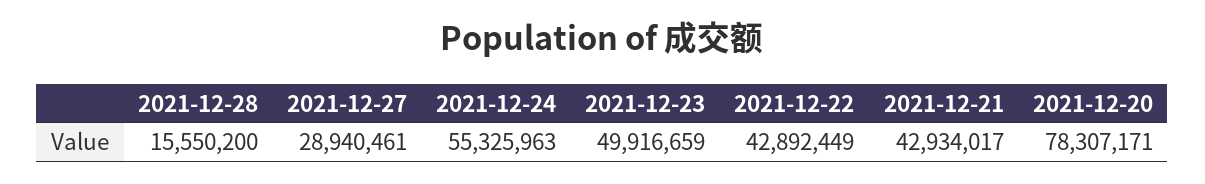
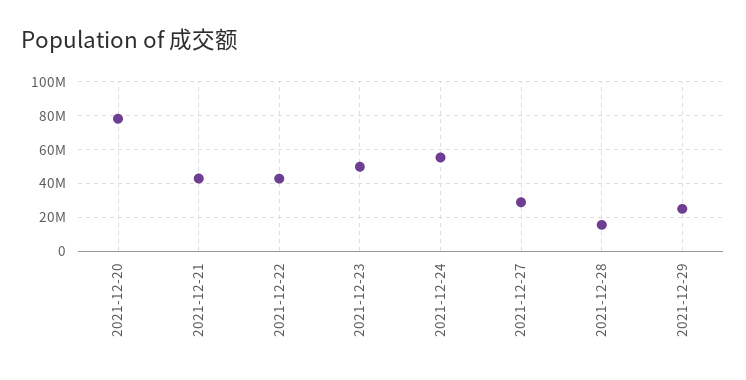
2021-12-29: none -> 25000000

